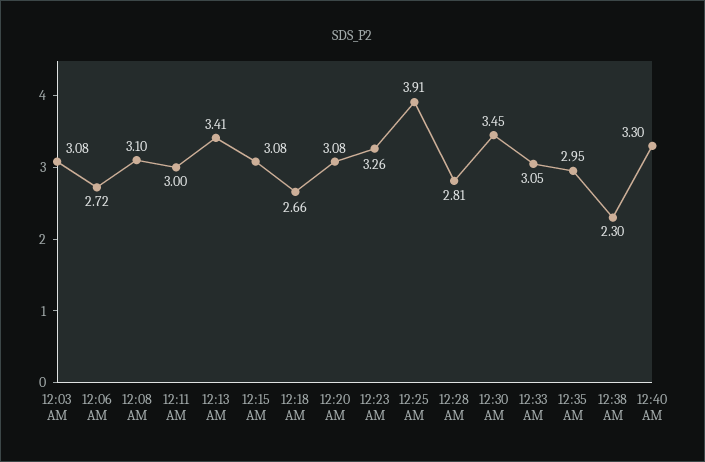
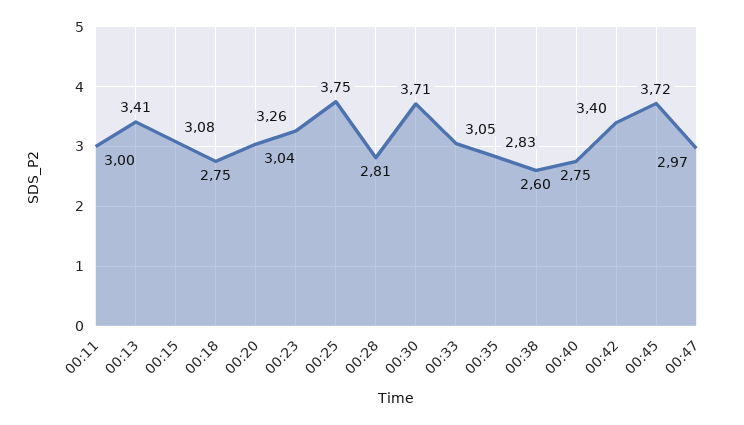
12:03 AM: 3.08 -> none
12:06 AM: 2.72 -> none
12:08 AM: 3.1 -> none
12:18 AM: 2.66 -> 2.75
12:20 AM: 3.08 -> 3.04
12:25 AM: 3.91 -> 3.75
12:30 AM: 3.45 -> 3.71
12:35 AM: 2.95 -> 2.83
12:38 AM: 2.3 -> 2.6
12:40 AM: 3.3 -> 2.75
00:42: none -> 3.4
00:45: none -> 3.72
00:47: none -> 2.97

